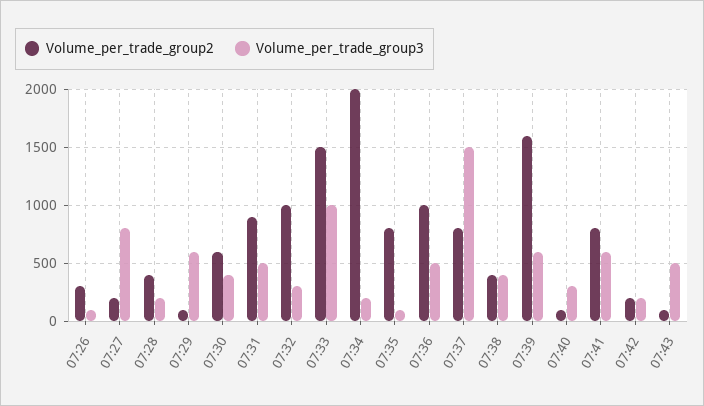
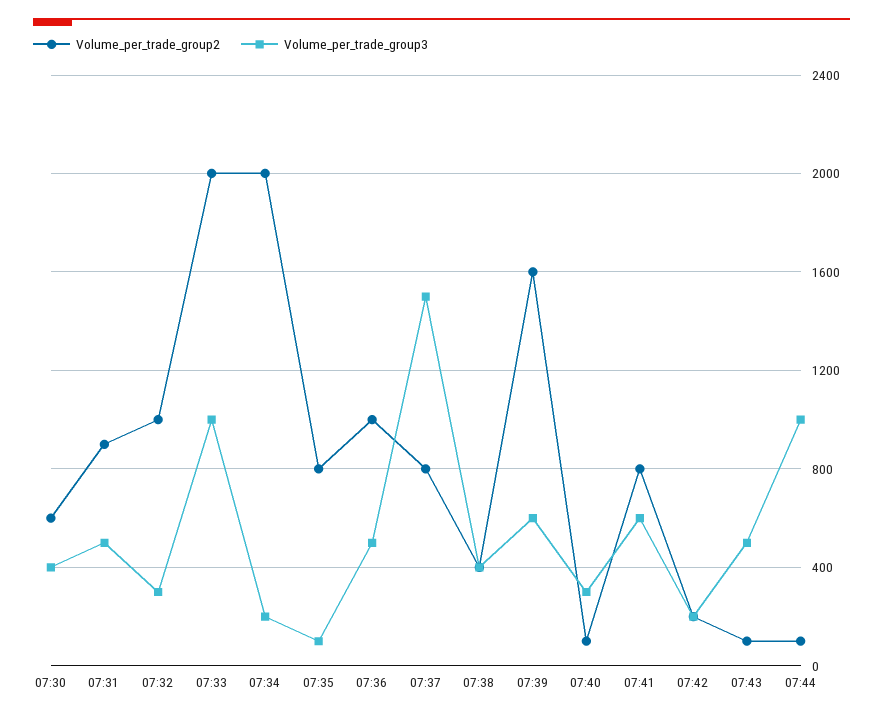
Volume_per_trade_group2, 07:26: 300 -> none
Volume_per_trade_group3, 07:26: 100 -> none
Volume_per_trade_group2, 07:27: 200 -> none
Volume_per_trade_group3, 07:27: 800 -> none
Volume_per_trade_group2, 07:28: 400 -> none
Volume_per_trade_group3, 07:28: 200 -> none
Volume_per_trade_group2, 07:29: 100 -> none
Volume_per_trade_group3, 07:29: 600 -> none
Volume_per_trade_group2, 07:33: 1500 -> 2000
Volume_per_trade_group2, 07:44: none -> 100
Volume_per_trade_group3, 07:44: none -> 1000

